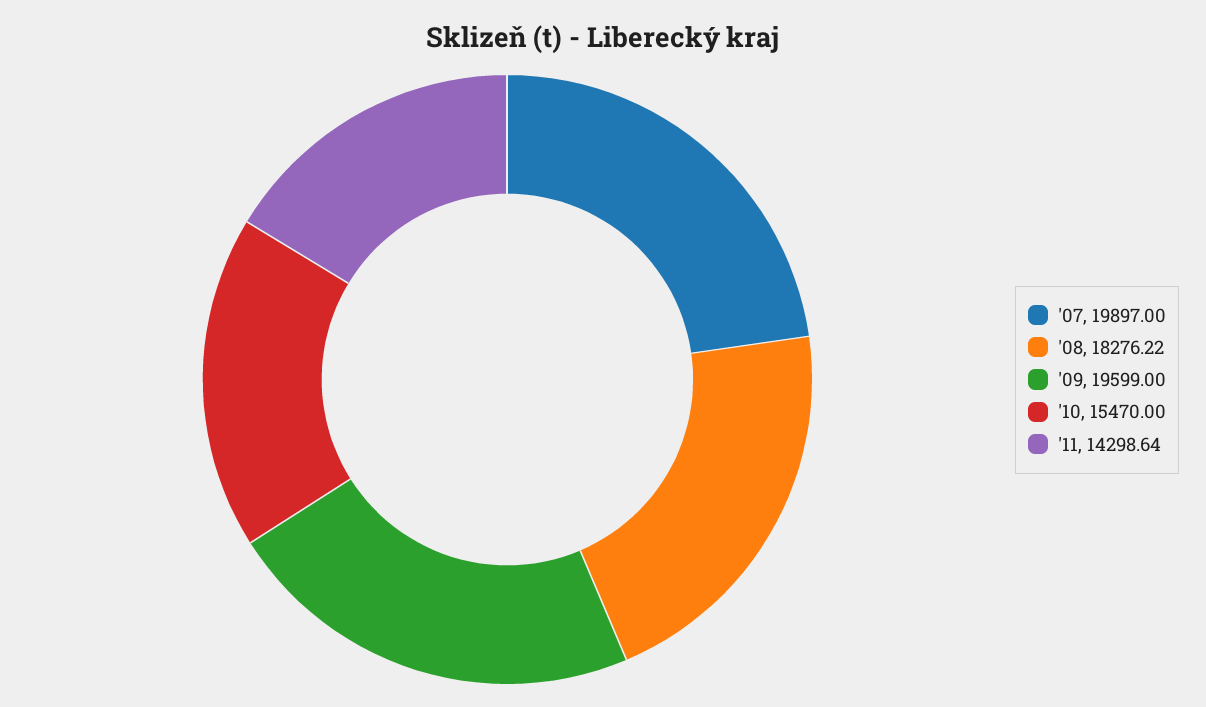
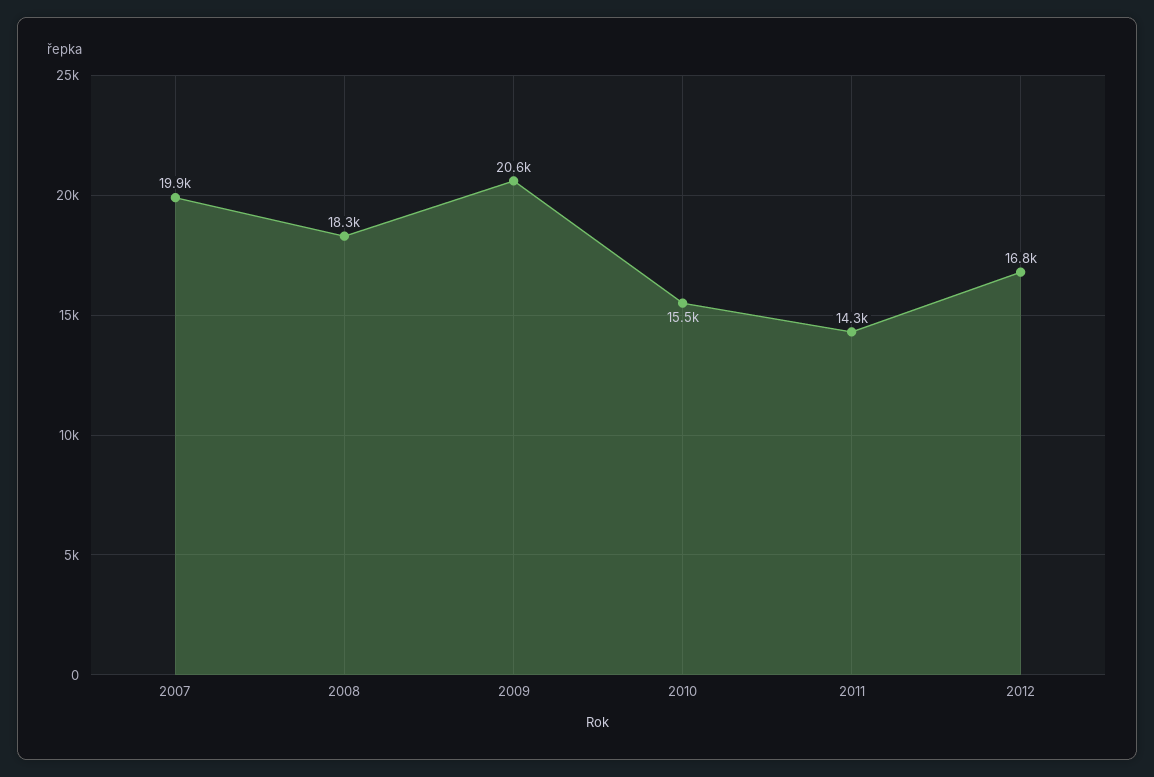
'09: 19599 -> 20600
2012: none -> 16800

